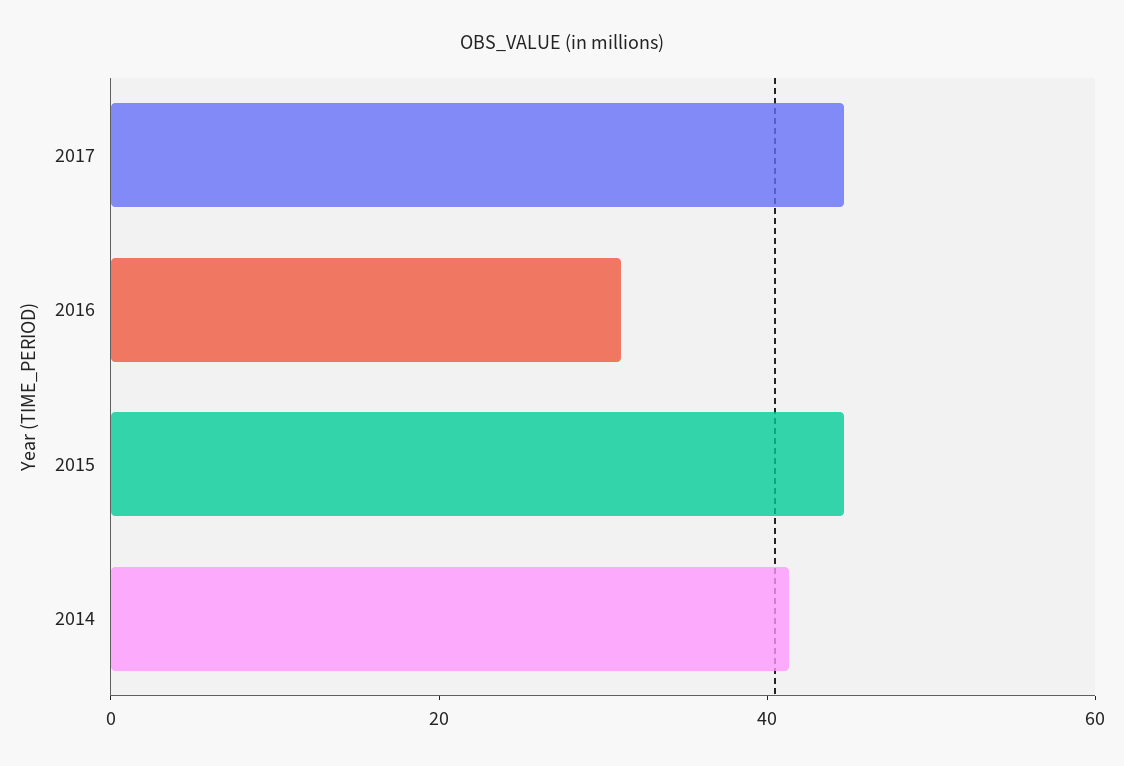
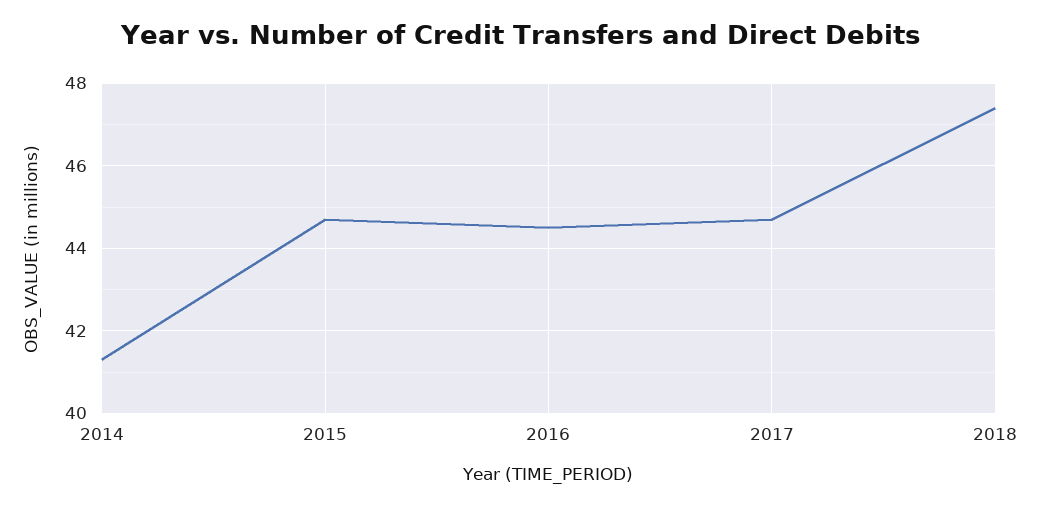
2016: 30 -> 44.5
2018: none -> 47.5

